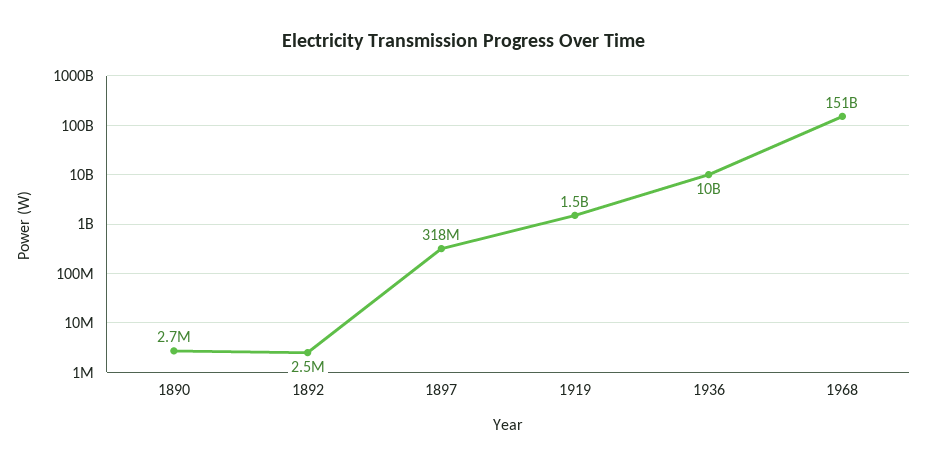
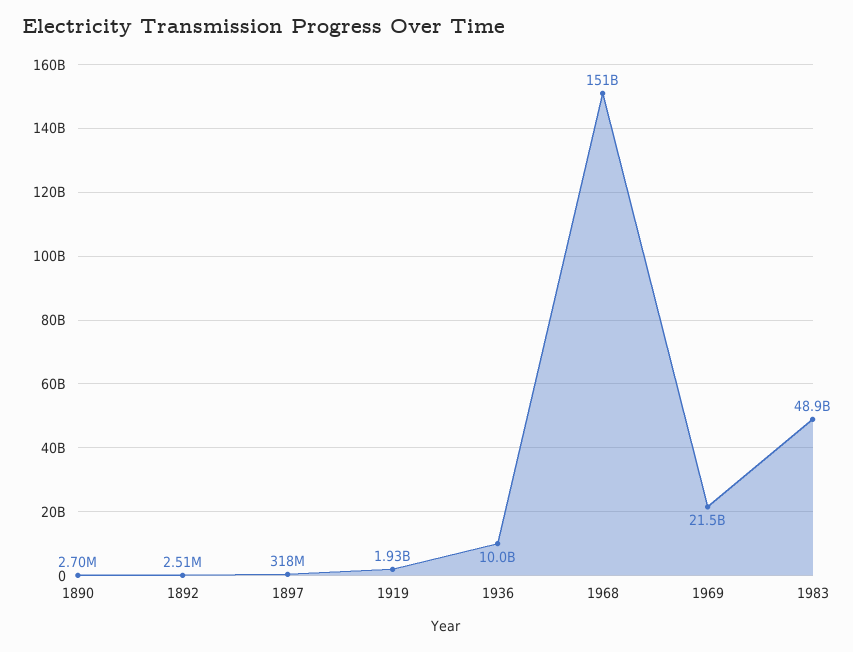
1919: 1500000000 -> 1930000000
1969: none -> 21500000000
1983: none -> 48900000000

